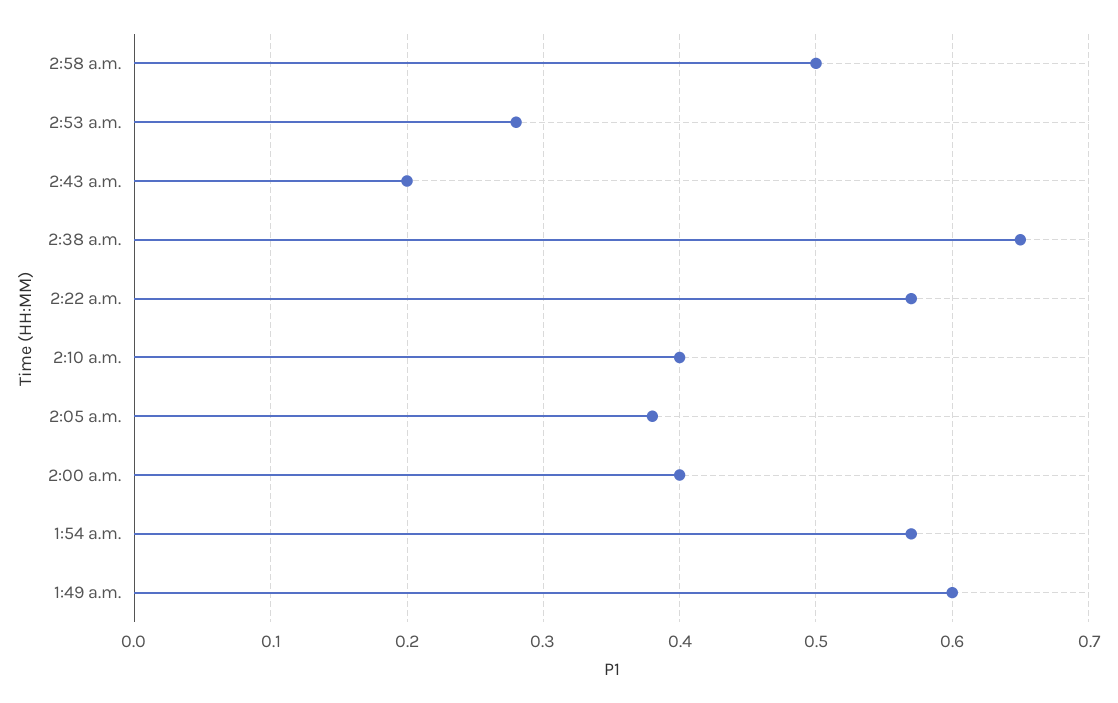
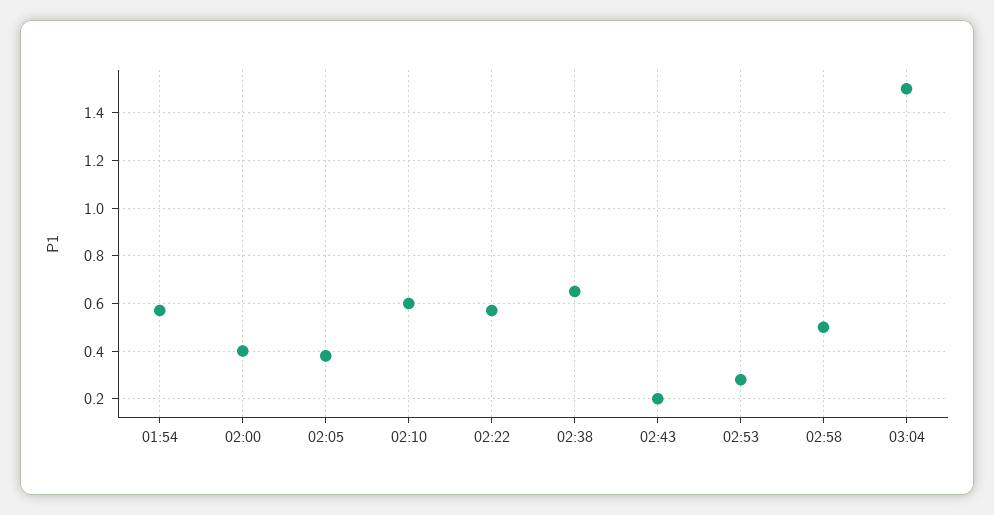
2:10 a.m.: 0.4 -> 0.6
1:49 a.m.: 0.6 -> none
03:04: none -> 1.5

